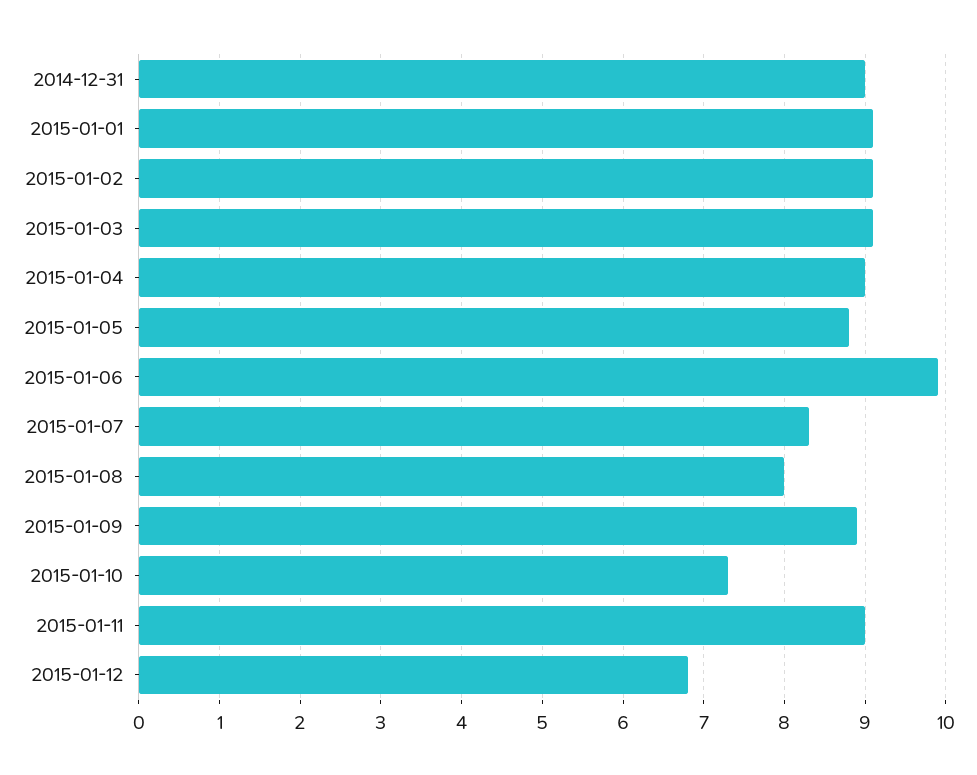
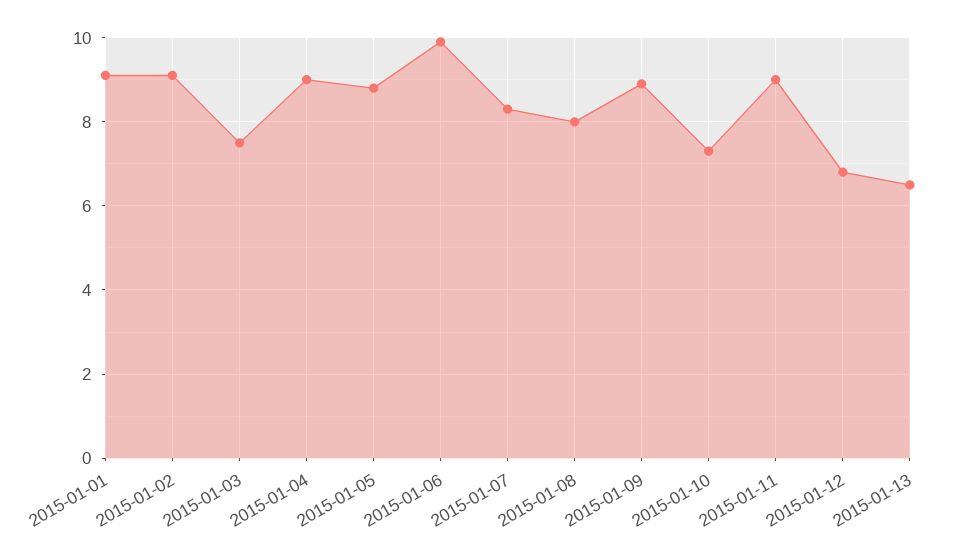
2014-12-31: 9 -> none
2015-01-03: 9.1 -> 7.5
2015-01-13: none -> 6.5

